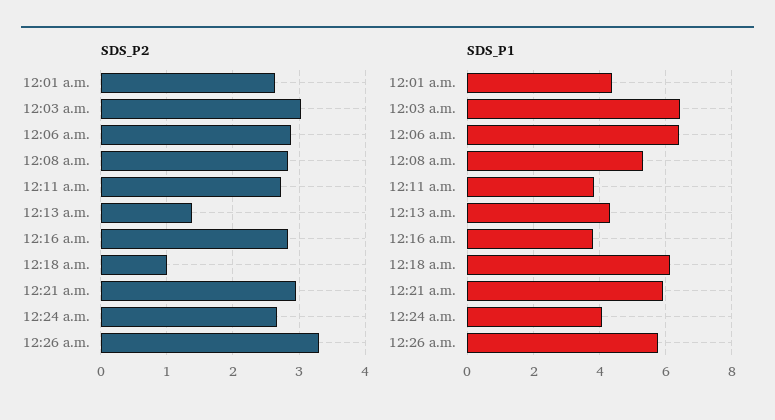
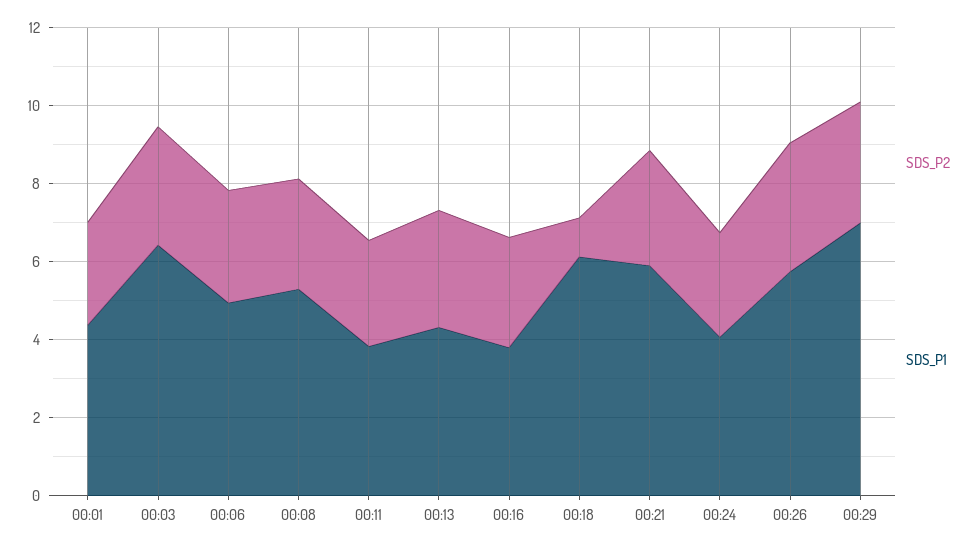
SDS_P2, 12:13 a.m.: 1.4 -> 3
SDS_P1, 12:06 a.m.: 6.4 -> 5
SDS_P2, 00:29: none -> 3
SDS_P1, 00:29: none -> 7

